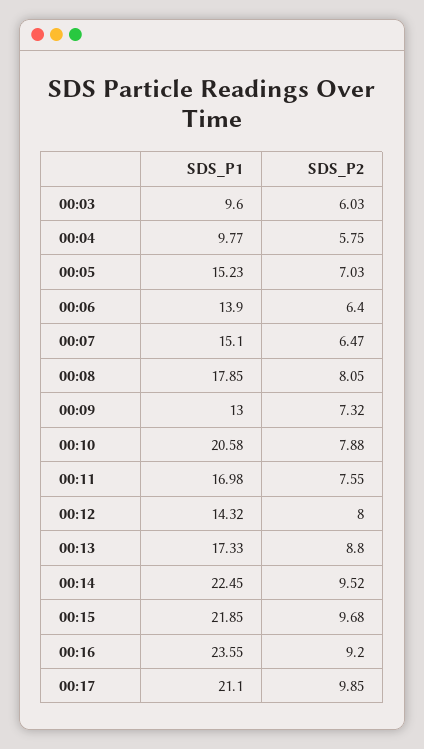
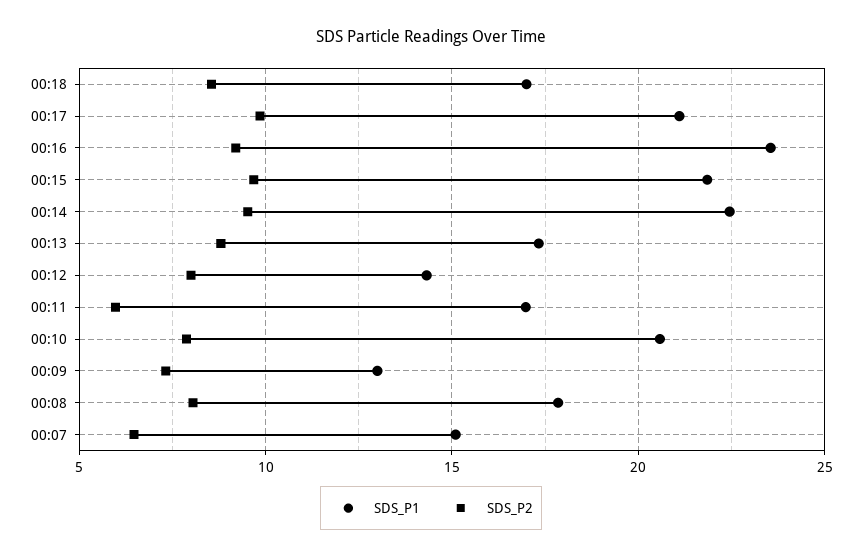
SDS_P1, 00:03: 9.6 -> none
SDS_P2, 00:03: 6.03 -> none
SDS_P1, 00:04: 9.77 -> none
SDS_P2, 00:04: 5.75 -> none
SDS_P1, 00:05: 15.23 -> none
SDS_P2, 00:05: 7.03 -> none
SDS_P1, 00:06: 13.9 -> none
SDS_P2, 00:06: 6.4 -> none
SDS_P2, 00:11: 7.55 -> 6
SDS_P1, 00:18: none -> 17
SDS_P2, 00:18: none -> 8.5

